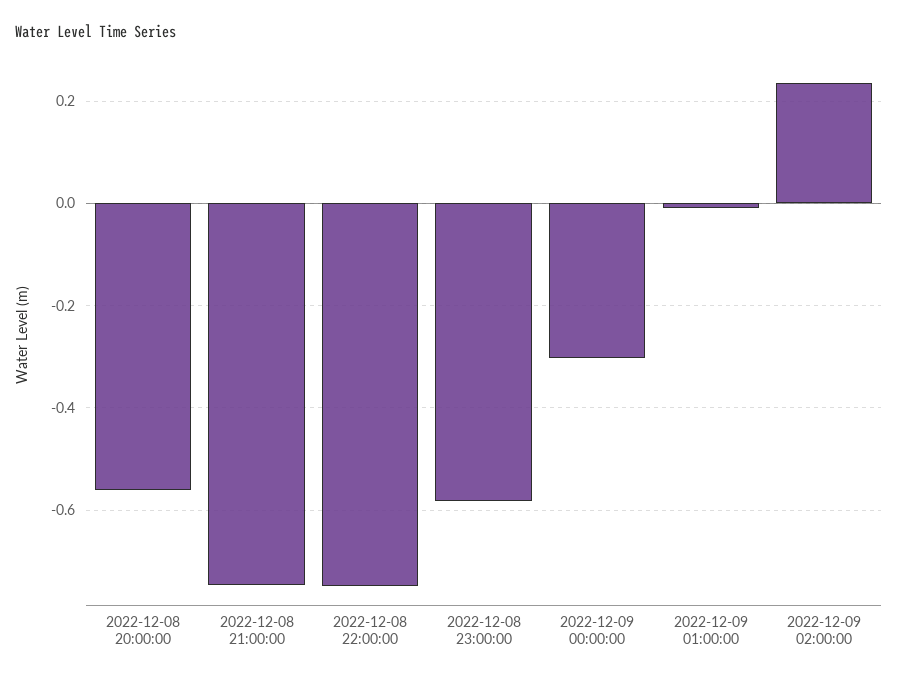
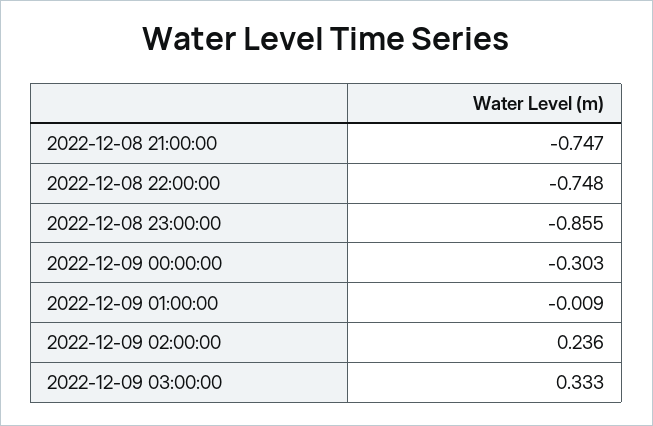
2022-12-08 20:00:00: -0.56 -> none
2022-12-08 23:00:00: -0.58 -> -0.855
2022-12-09 03:00:00: none -> 0.333

